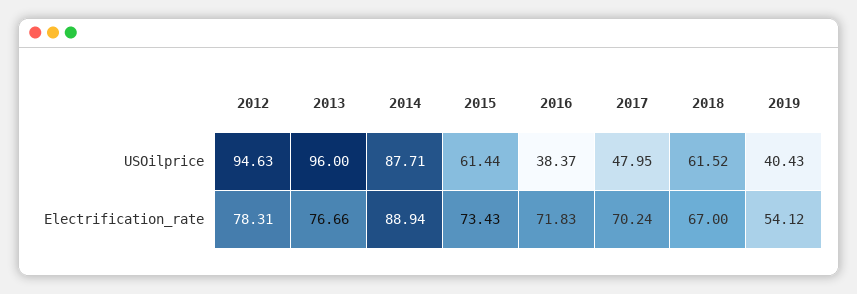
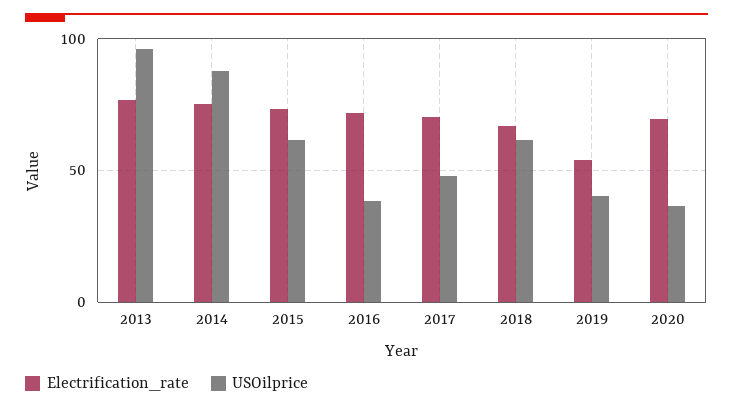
USOilprice, 2012: 94.63 -> none
Electrification_rate, 2012: 78.31 -> none
Electrification_rate, 2014: 88.94 -> 75
Electrification_rate, 2020: none -> 70
USOilprice, 2020: none -> 35

